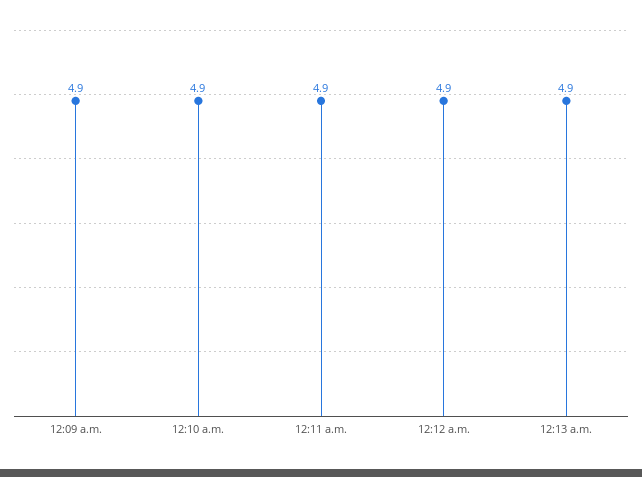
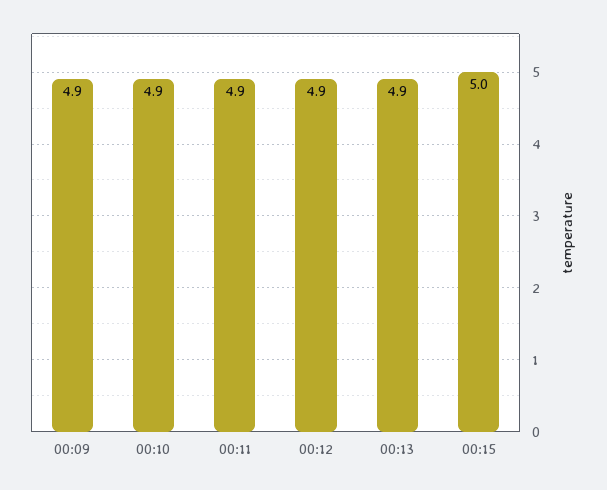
00:15: none -> 5

